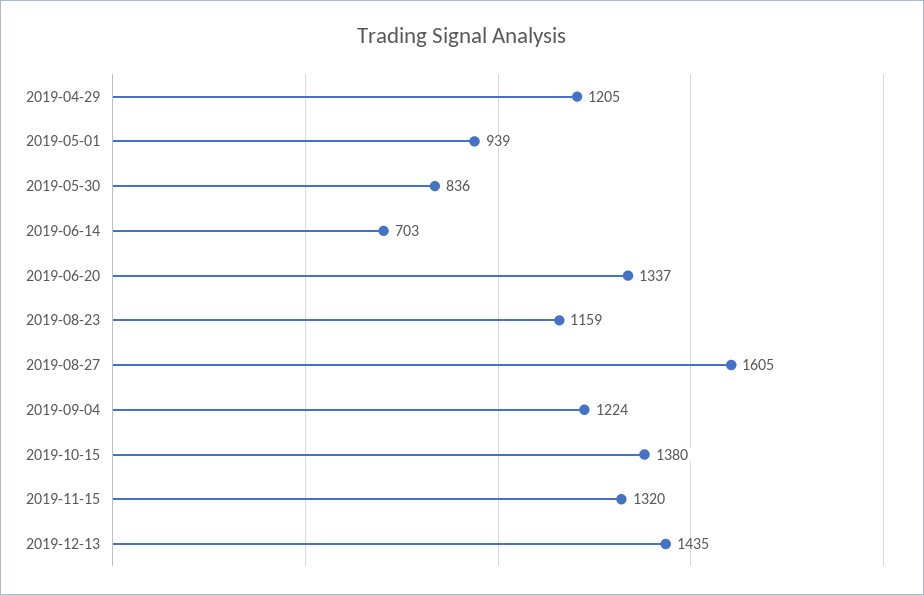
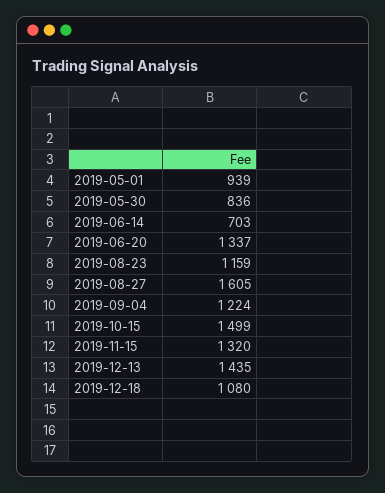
2019-04-29: 1205 -> none
2019-10-15: 1380 -> 1499
2019-12-18: none -> 1080

